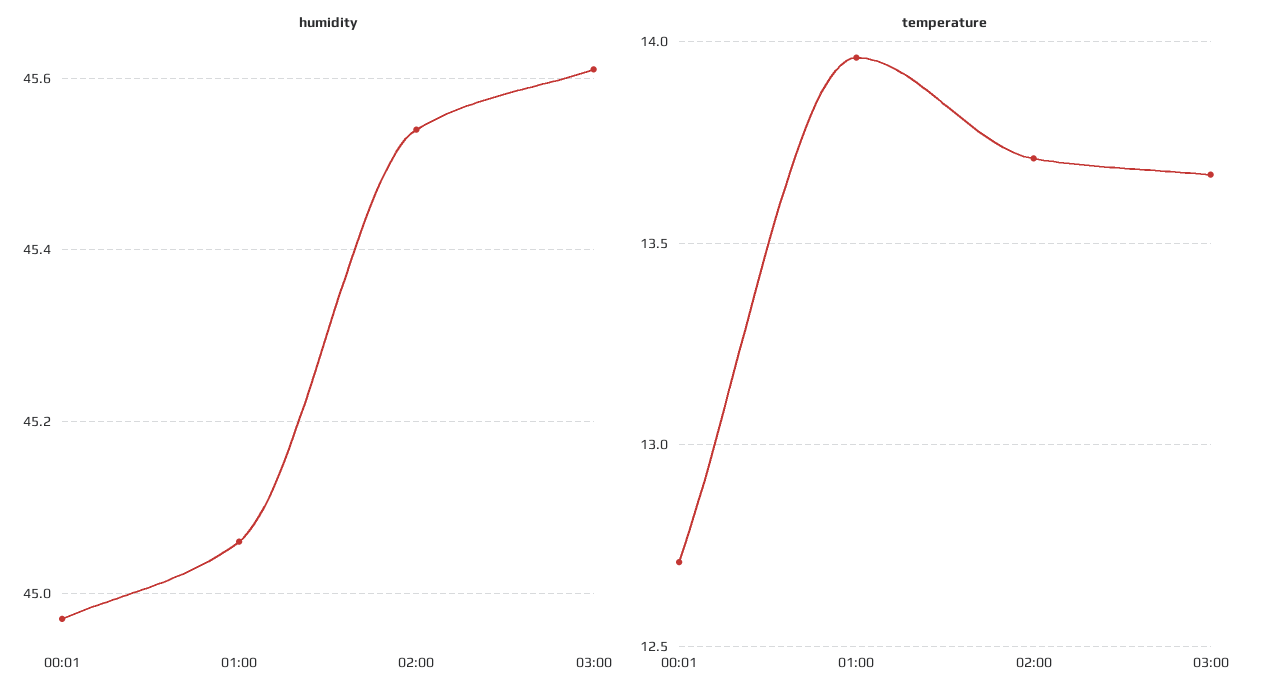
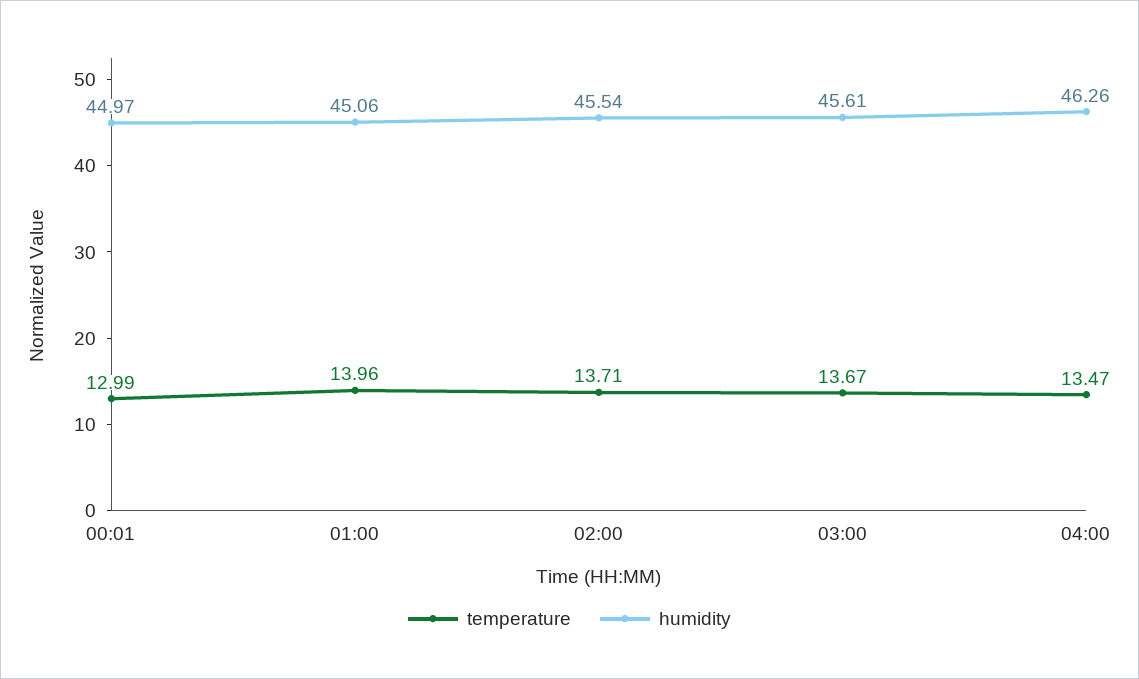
temperature, 00:01: 12.7 -> 12.99
temperature, 04:00: none -> 13.47
humidity, 04:00: none -> 46.26

